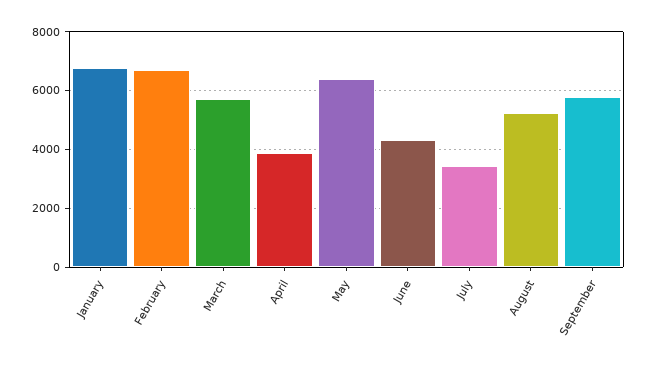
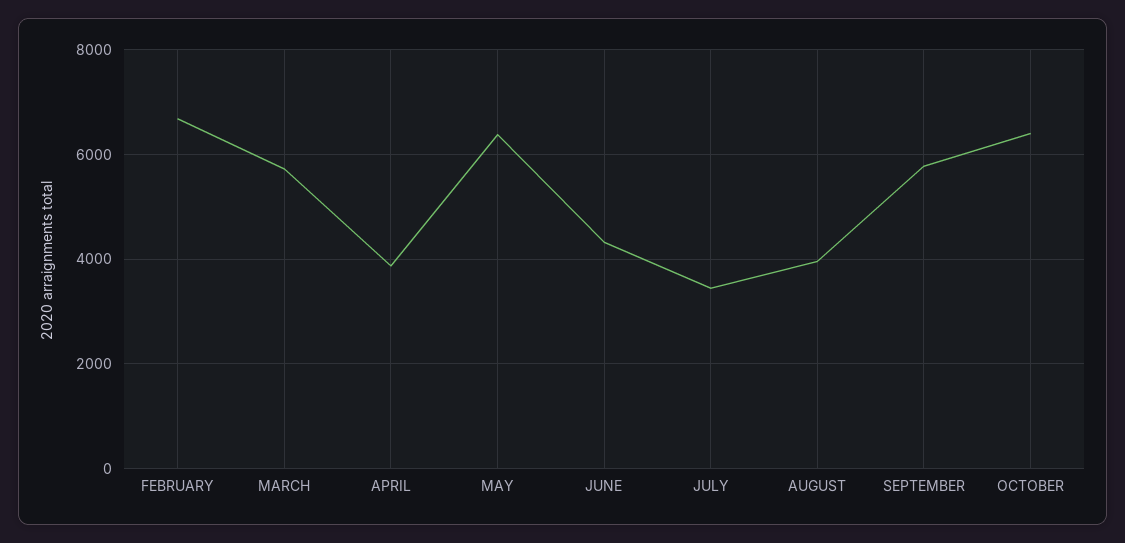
January: 6750 -> none
August: 5250 -> 4000
OCTOBER: none -> 6400

